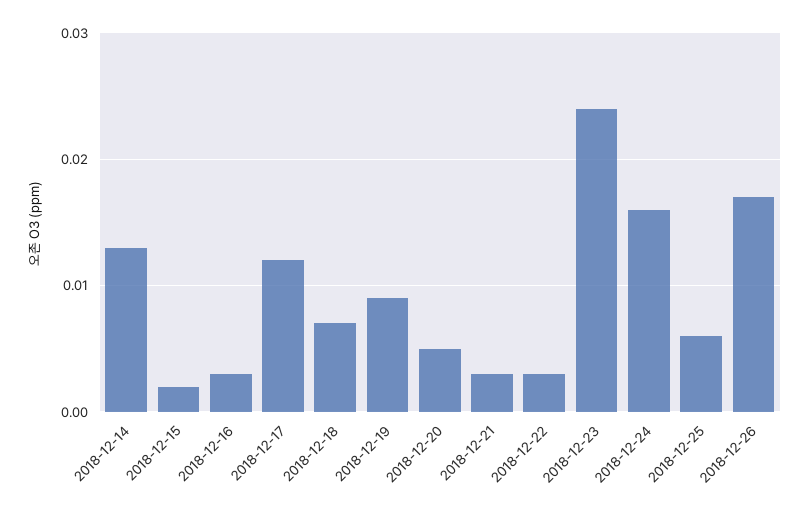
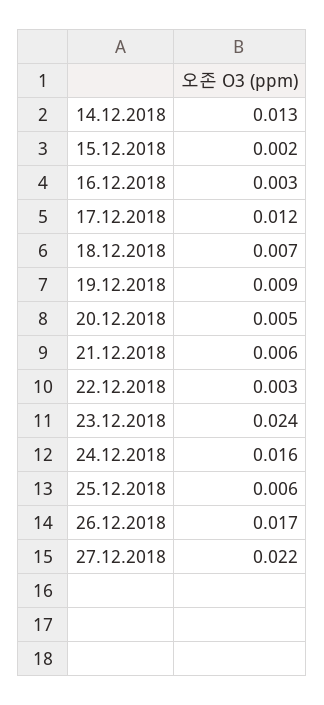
2018-12-21: 0.003 -> 0.006
27.12.2018: none -> 0.022

